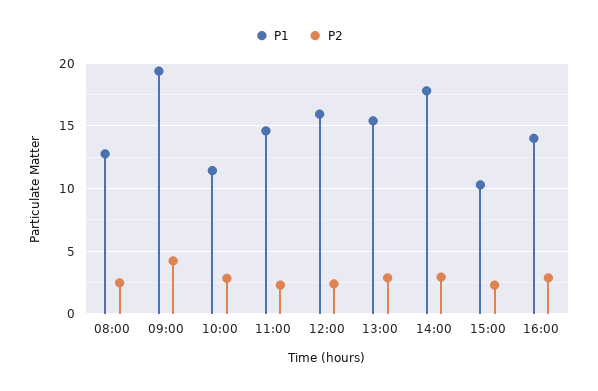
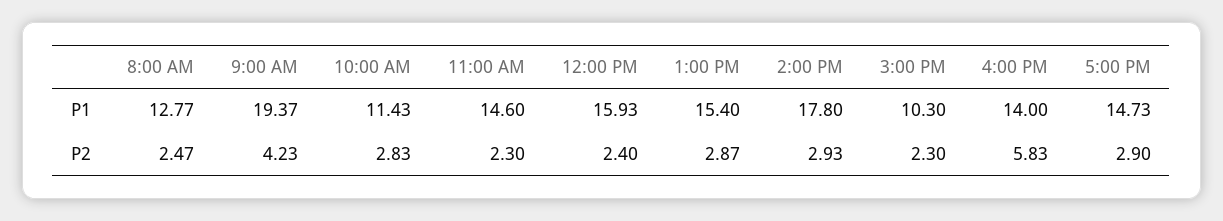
P2, 16:00: 3 -> 5.83
P1, 5:00 PM: none -> 14.73
P2, 5:00 PM: none -> 2.9

